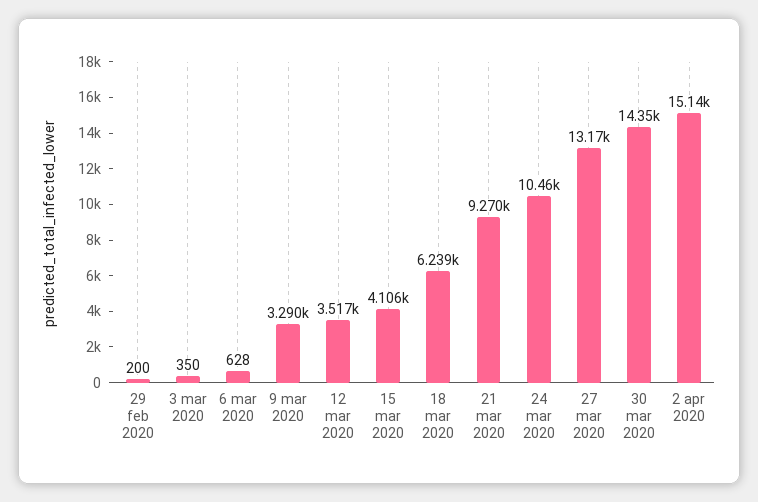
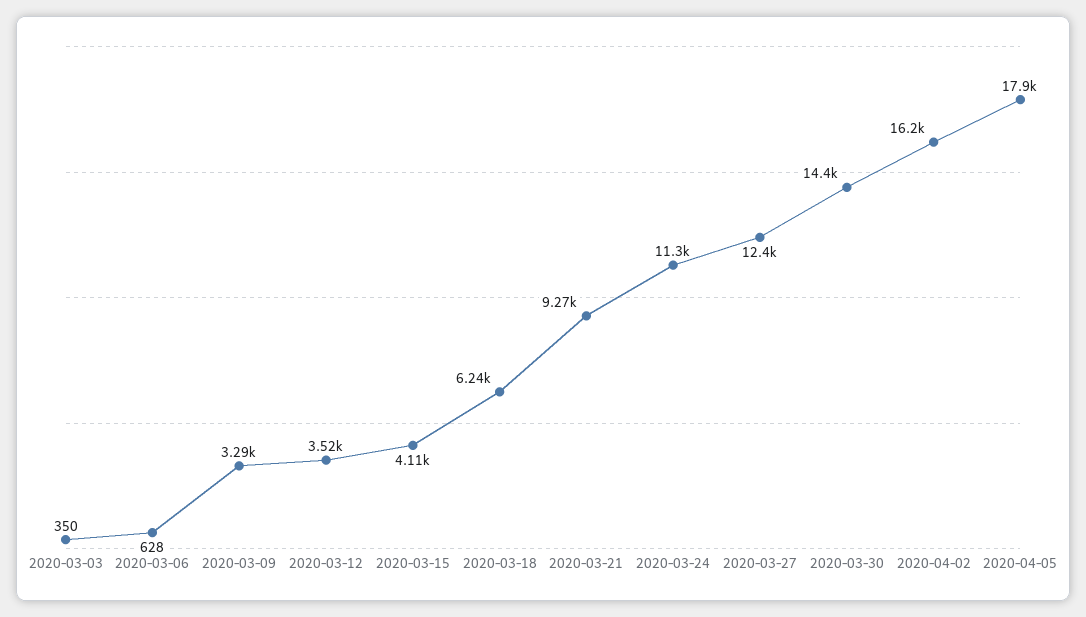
29 feb 2020: 200 -> none
24 mar 2020: 10460 -> 11300
27 mar 2020: 13170 -> 12400
2 apr 2020: 15140 -> 16200
2020-04-05: none -> 17900

